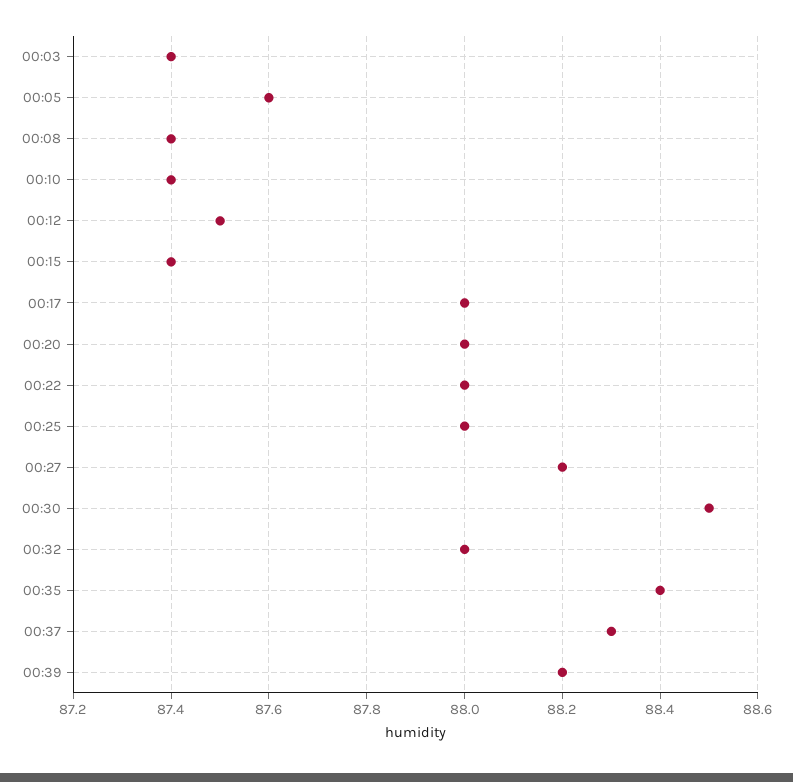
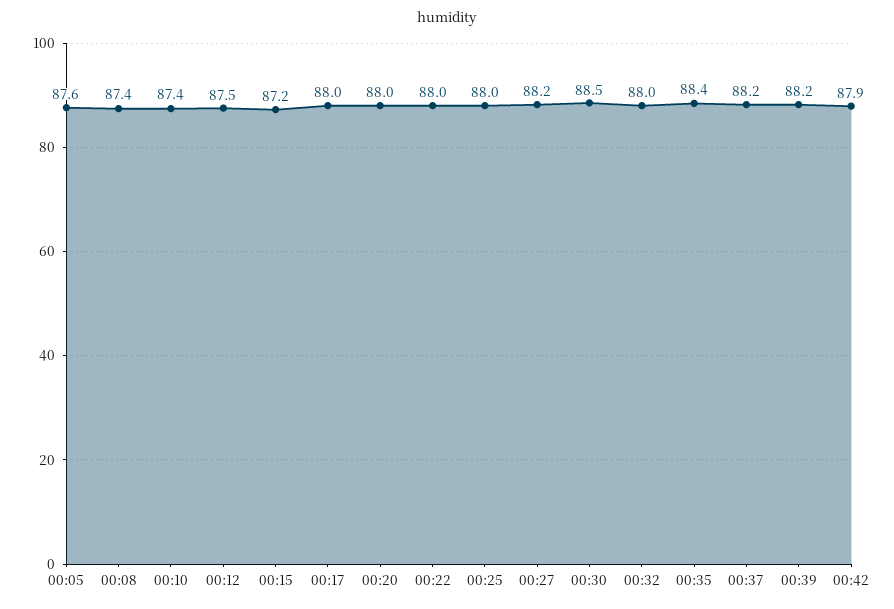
00:03: 87.4 -> none
00:15: 87.4 -> 87.2
00:37: 88.3 -> 88.2
00:42: none -> 87.9

